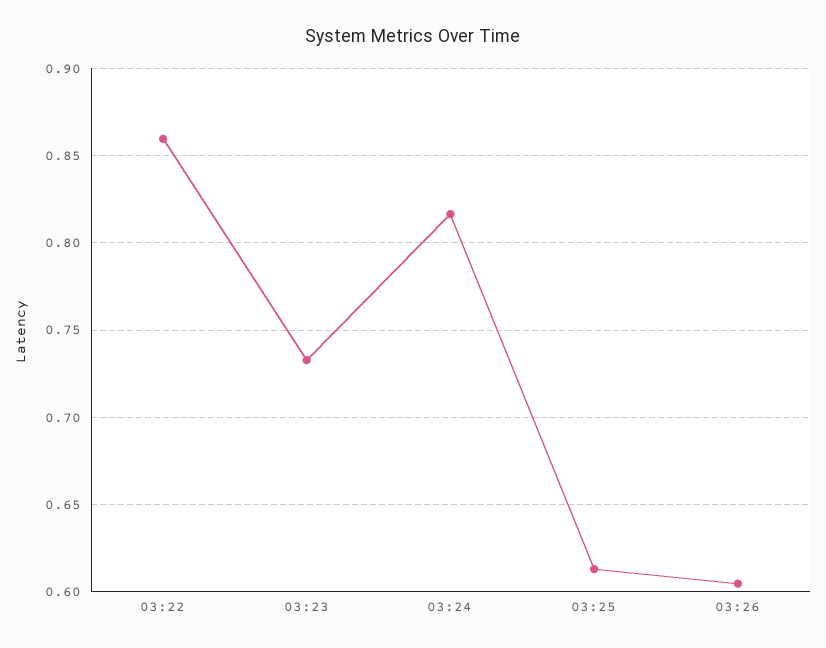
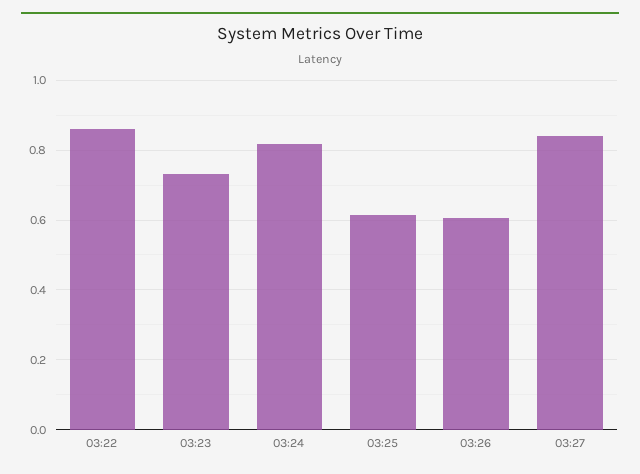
03:27: none -> 0.84

